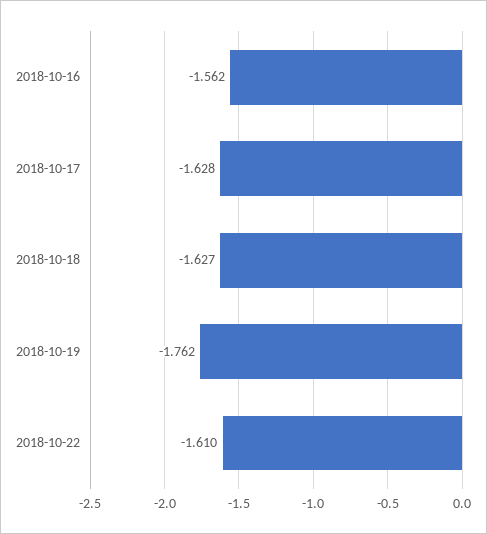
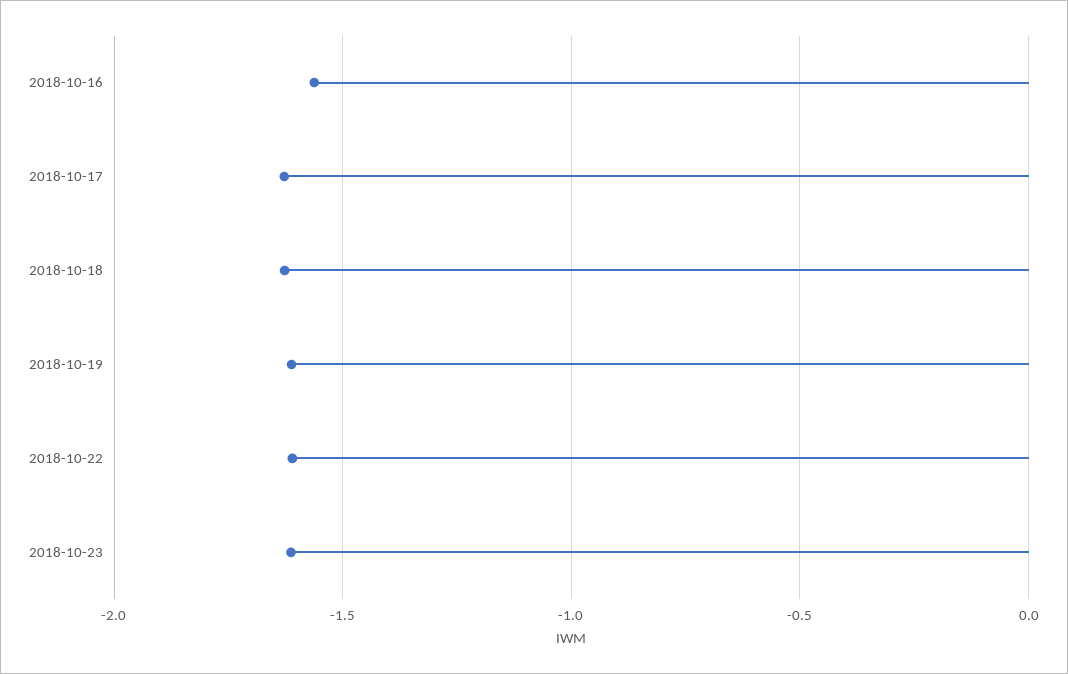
2018-10-19: -1.762 -> -1.6
2018-10-23: none -> -1.6

